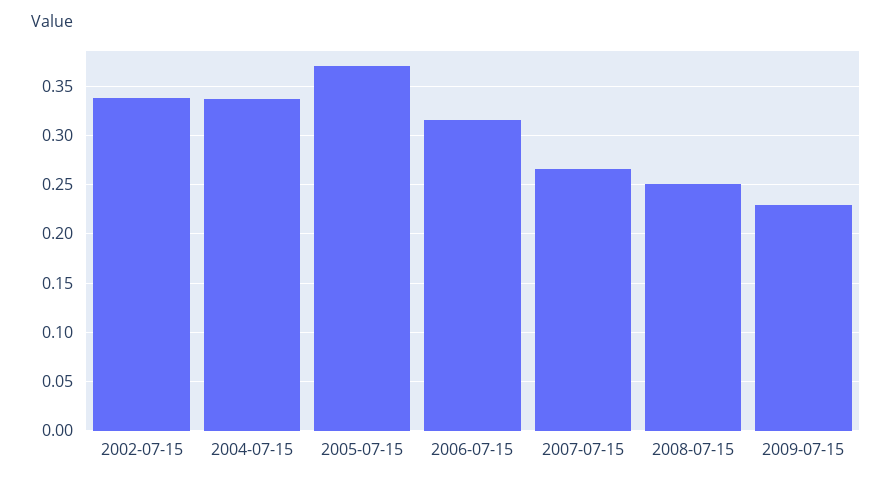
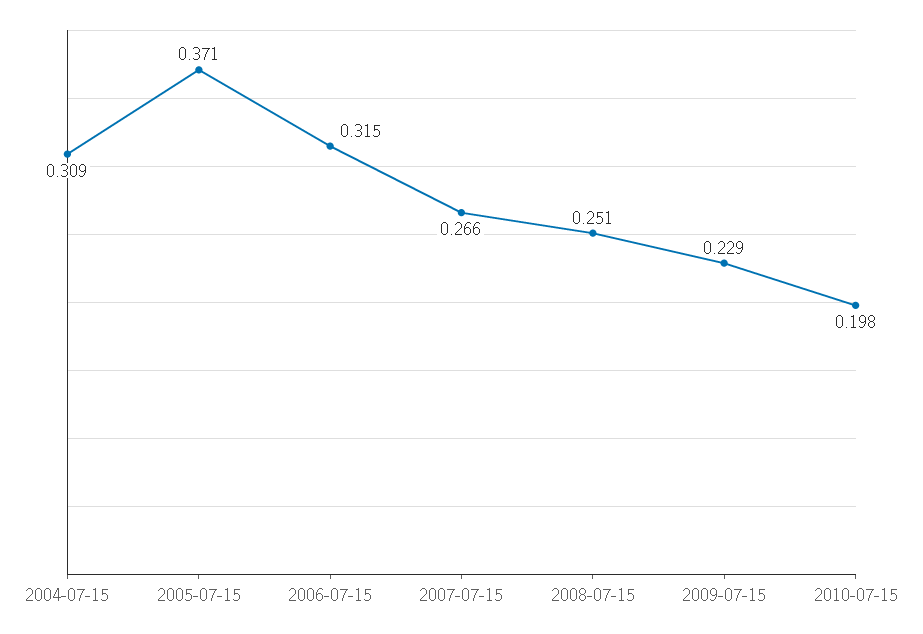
2002-07-15: 0.34 -> none
2004-07-15: 0.34 -> 0.309
2010-07-15: none -> 0.198

